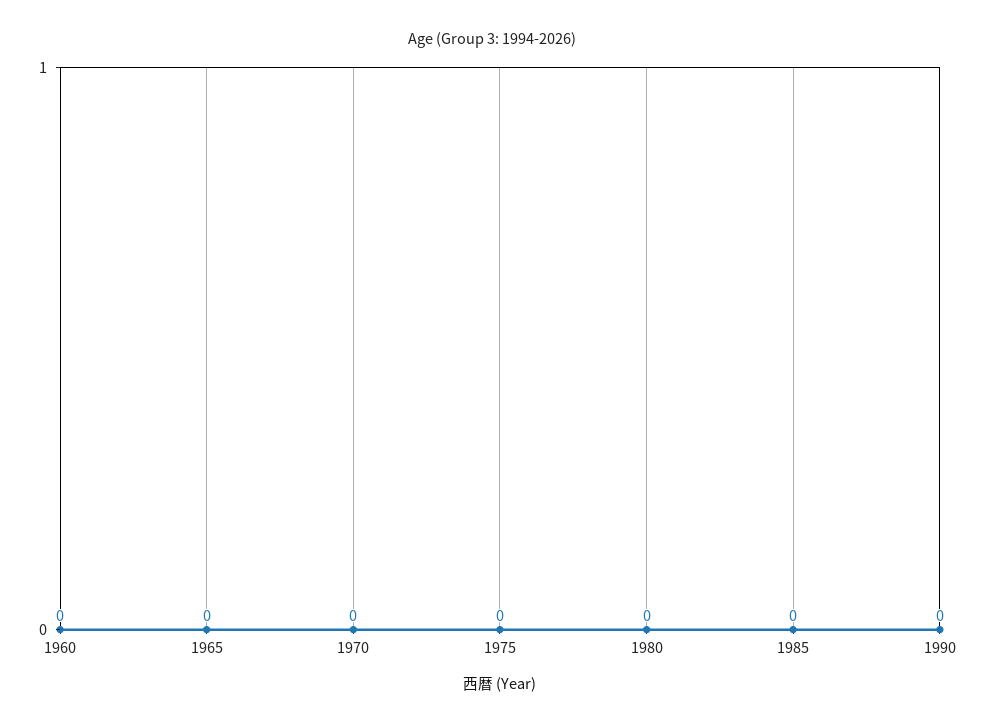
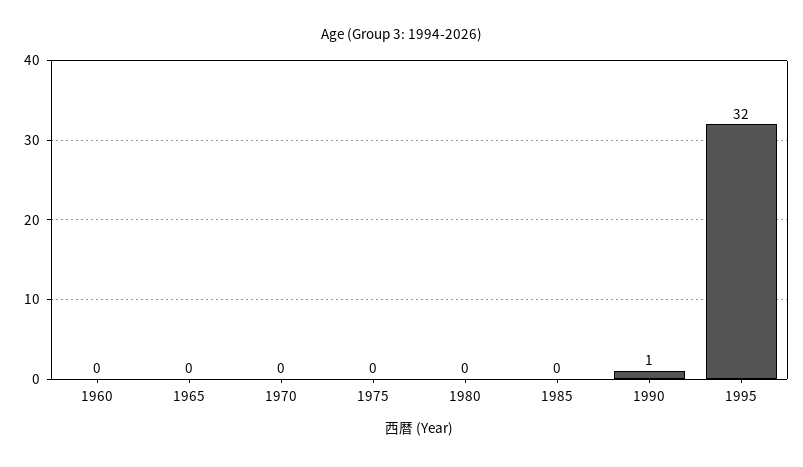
1990: 0 -> 1
1995: none -> 32

